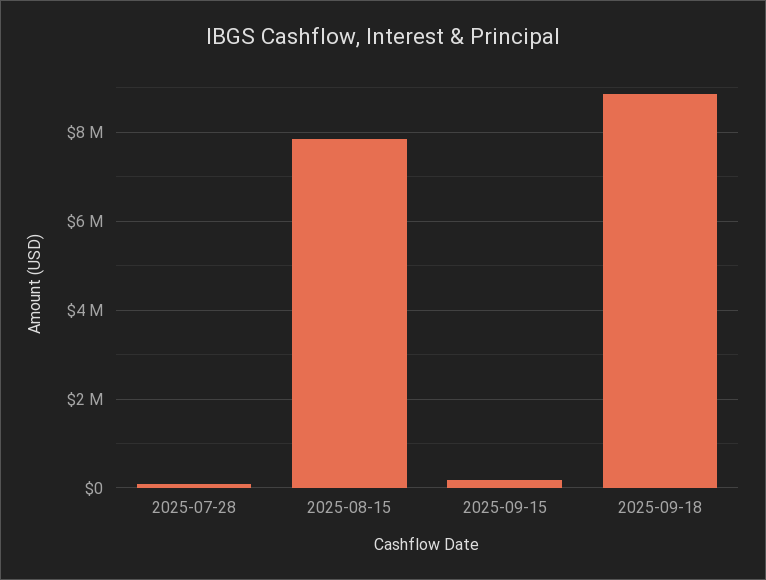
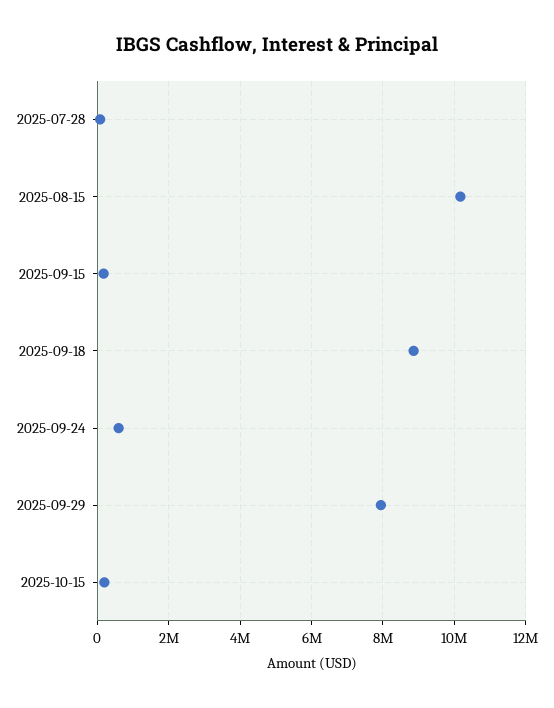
2025-08-15: 7800000 -> 10200000
2025-09-24: none -> 600000
2025-09-29: none -> 8000000
2025-10-15: none -> 200000

